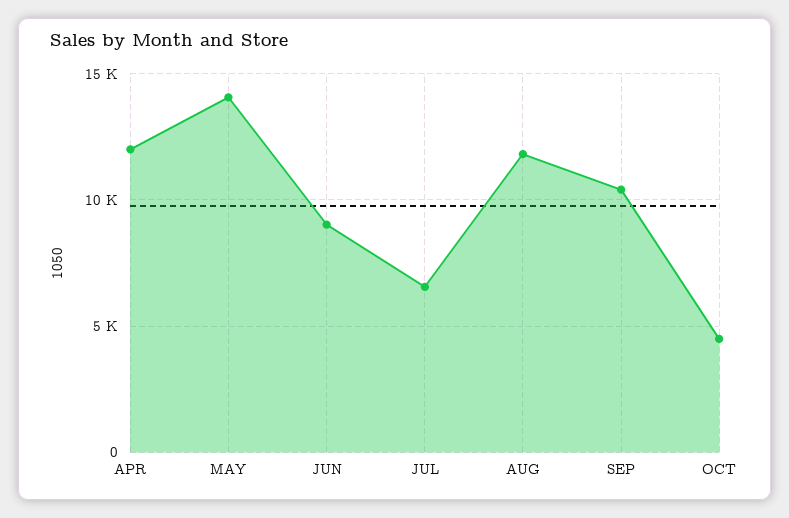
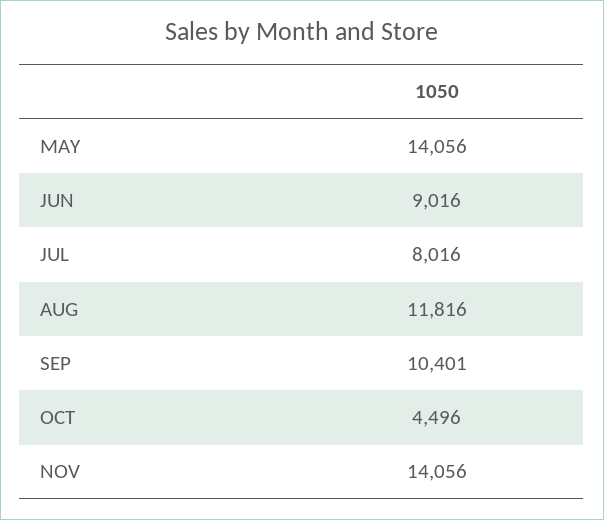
APR: 12000 -> none
JUL: 6500 -> 8016
NOV: none -> 14056

